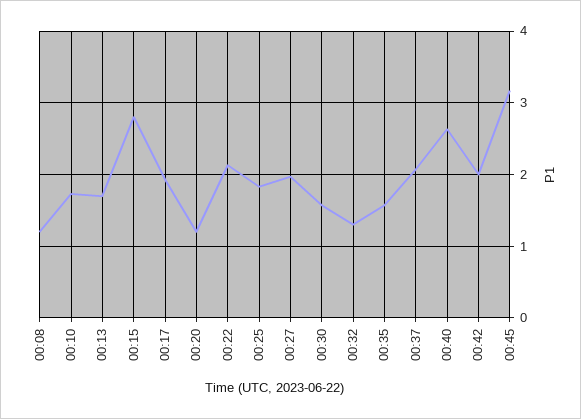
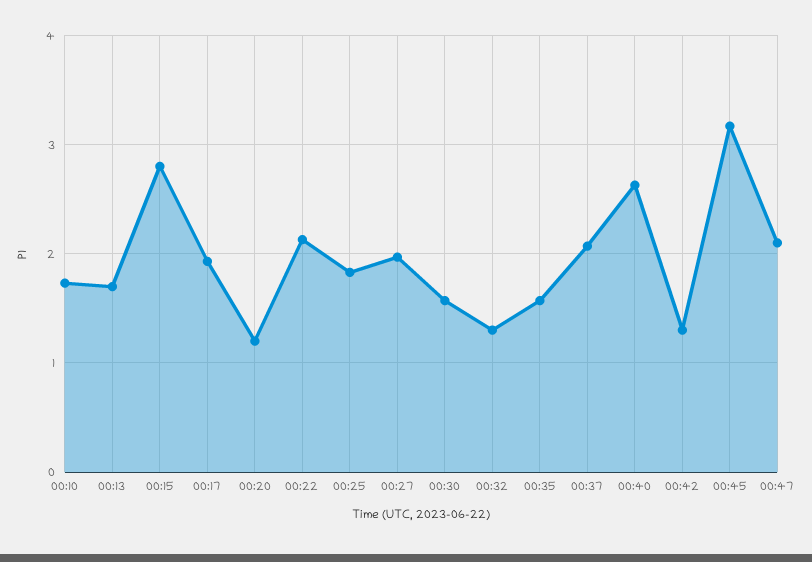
00:08: 1.2 -> none
00:42: 2 -> 1.3
00:47: none -> 2.1

